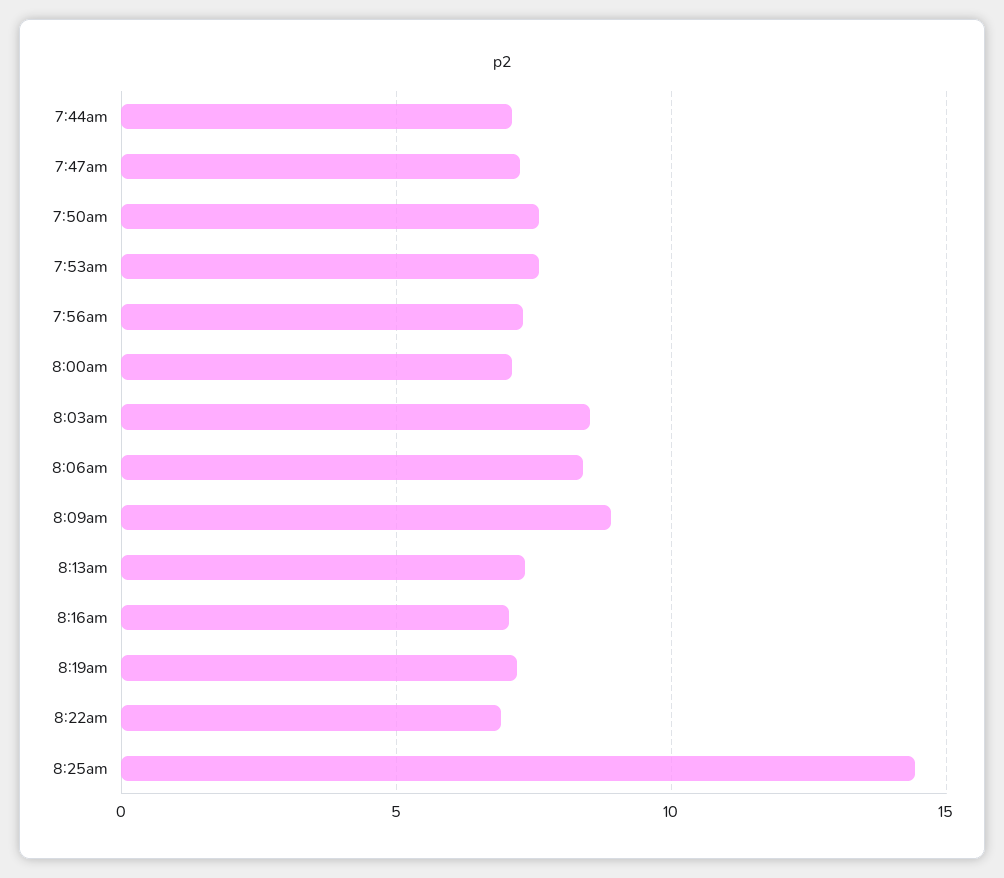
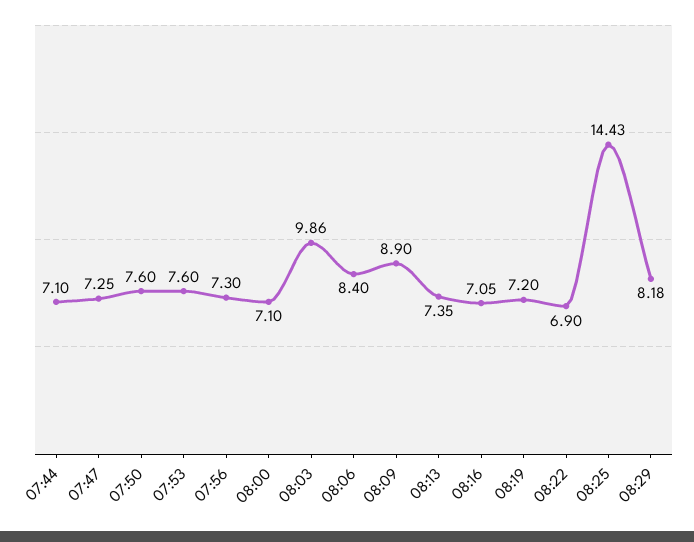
8:03am: 8.5 -> 9.86
08:29: none -> 8.18

